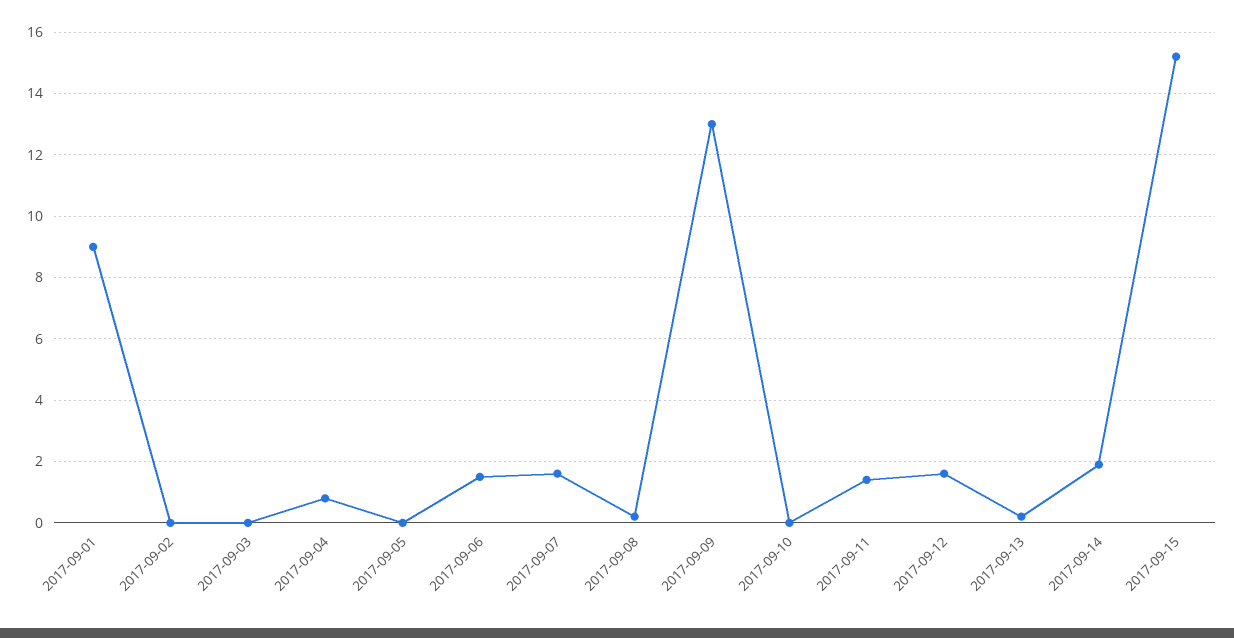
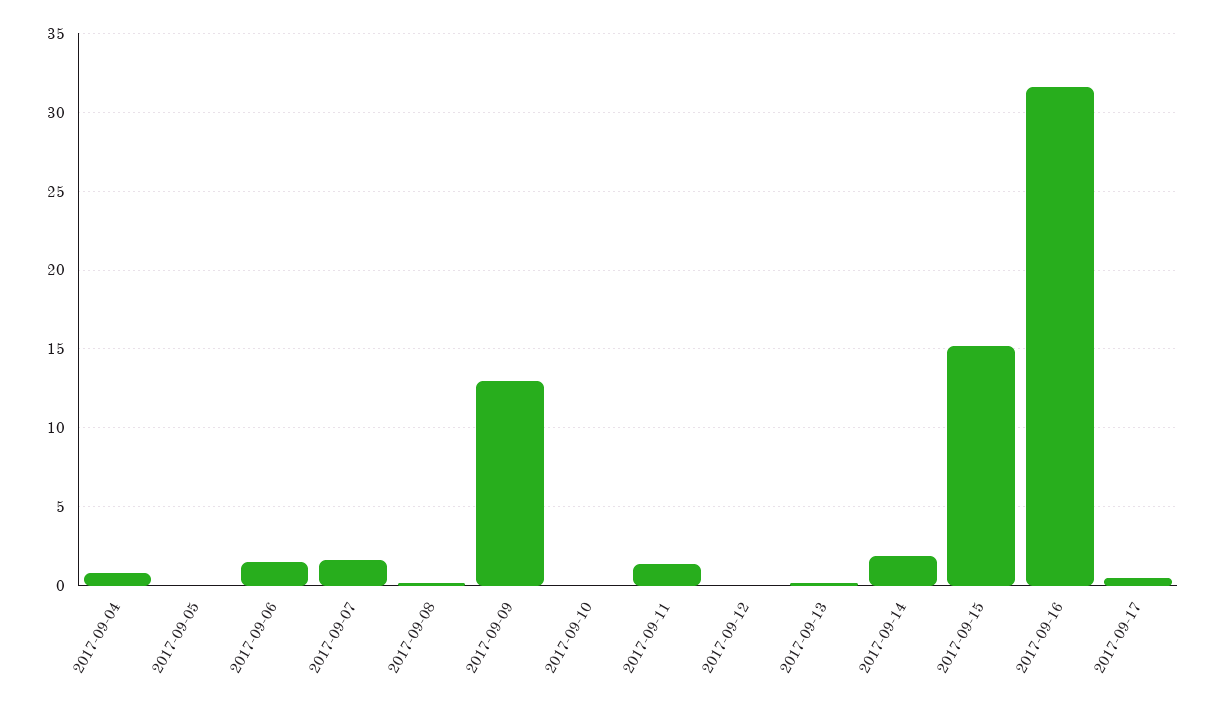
2017-09-01: 9 -> none
2017-09-02: 0 -> none
2017-09-03: 0 -> none
2017-09-12: 1.5 -> 0
2017-09-16: none -> 31.5
2017-09-17: none -> 0.5

